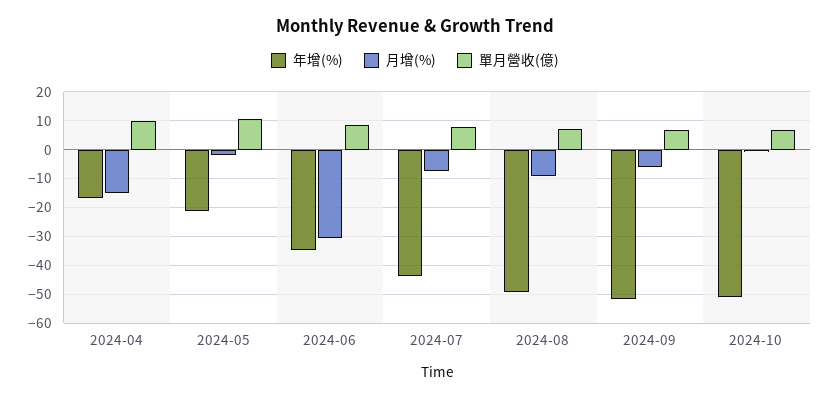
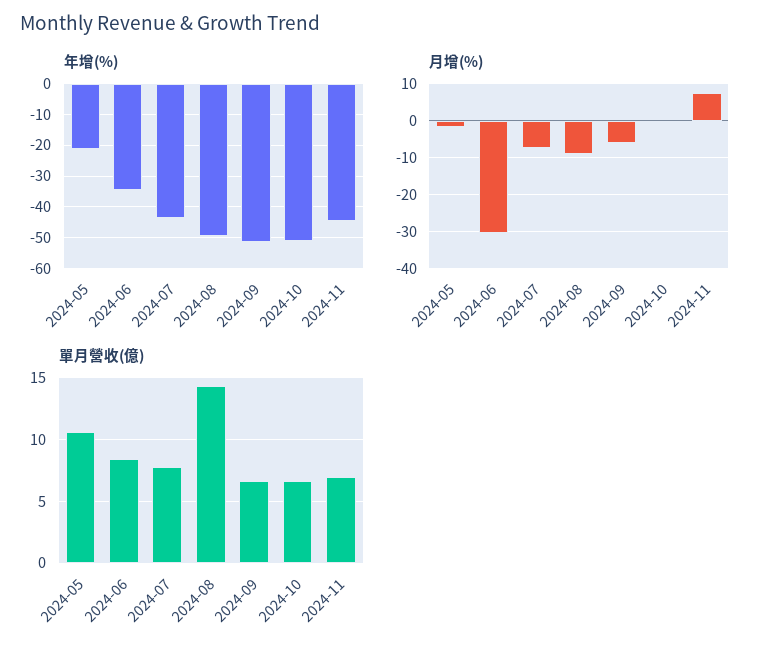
年增(%), 2024-04: -17.5 -> none
月增(%), 2024-04: -15 -> none
單月營收(億), 2024-04: 10 -> none
單月營收(億), 2024-08: 7.5 -> 14.5
年增(%), 2024-11: none -> -44
月增(%), 2024-11: none -> 8
單月營收(億), 2024-11: none -> 7

